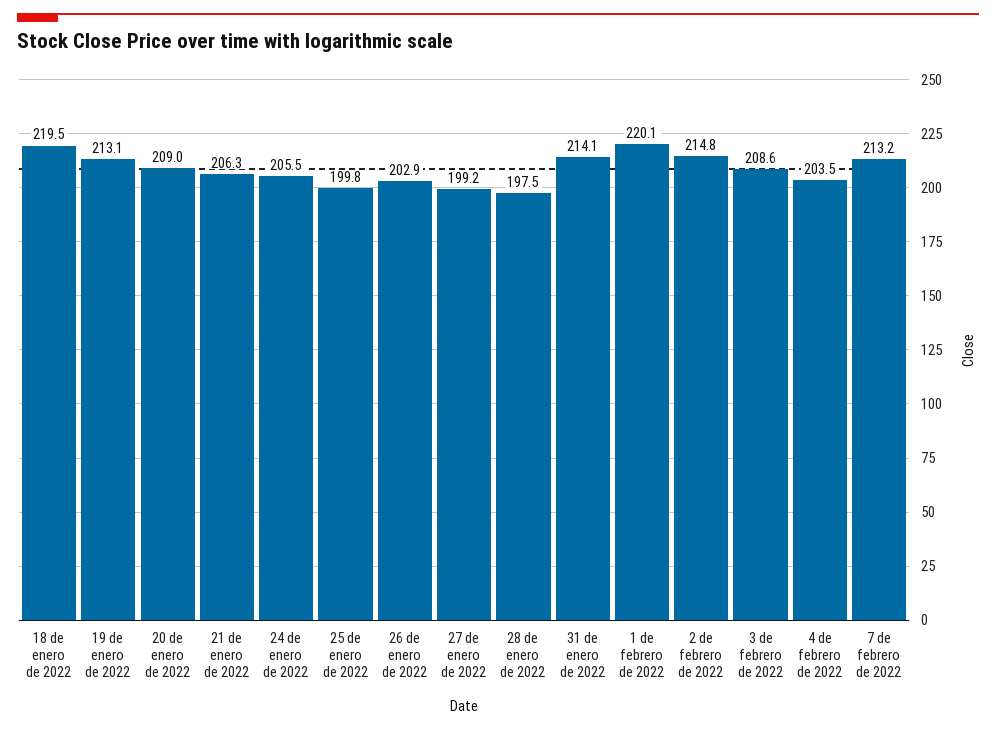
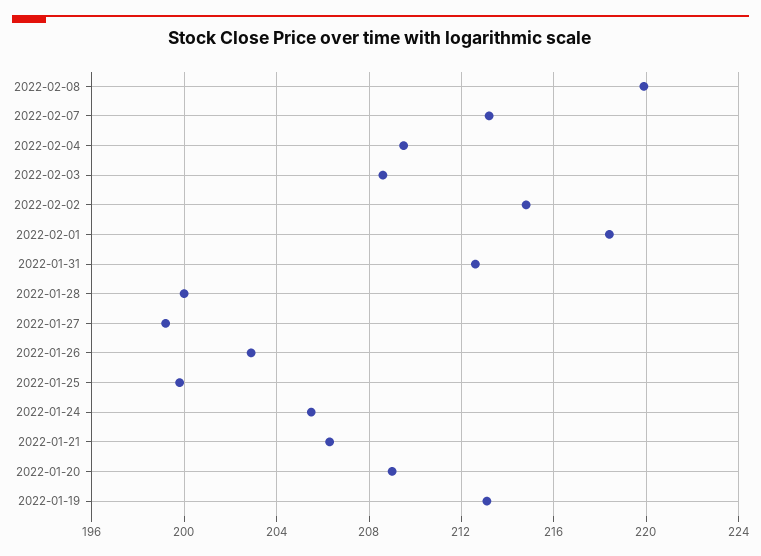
18 de enero de 2022: 219.5 -> none
28 de enero de 2022: 197.5 -> 200
31 de enero de 2022: 214.1 -> 212.5
1 de febrero de 2022: 220.1 -> 218.5
4 de febrero de 2022: 203.5 -> 209.5
2022-02-08: none -> 220

